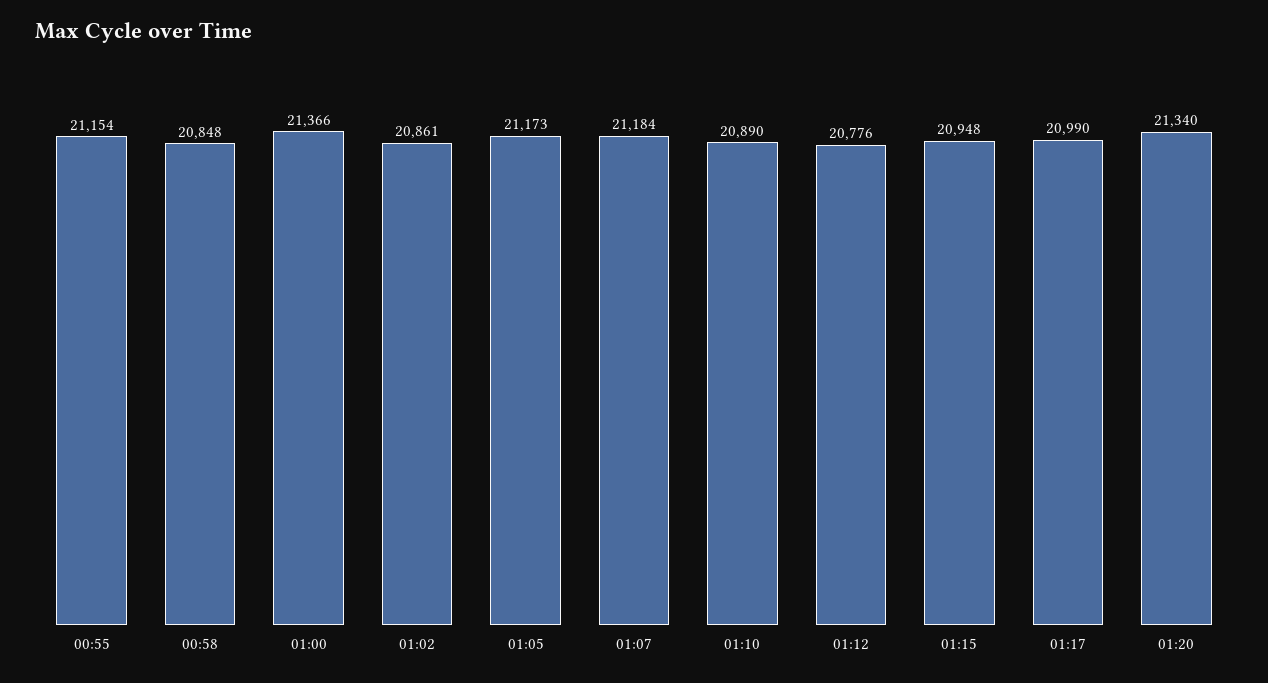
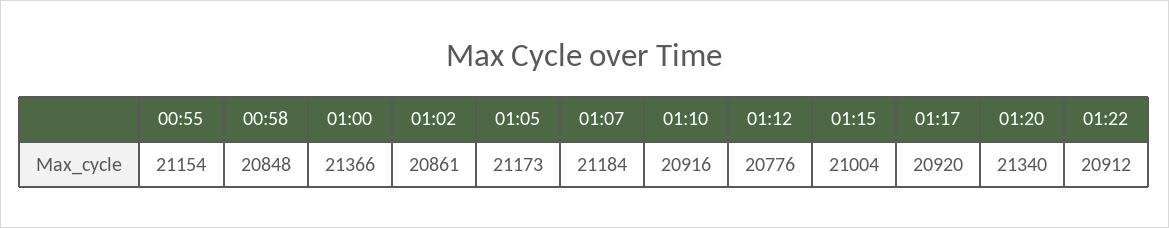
01:10: 20890 -> 20916
01:15: 20948 -> 21004
01:17: 20990 -> 20920
01:22: none -> 20912

